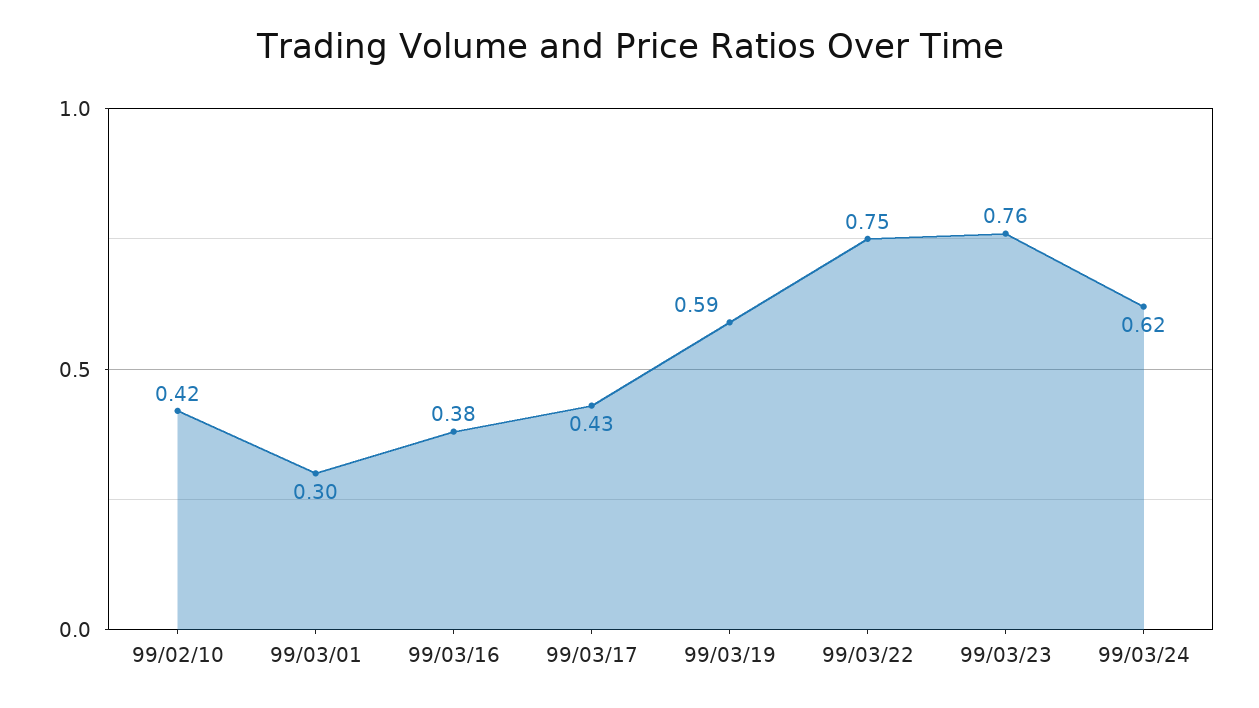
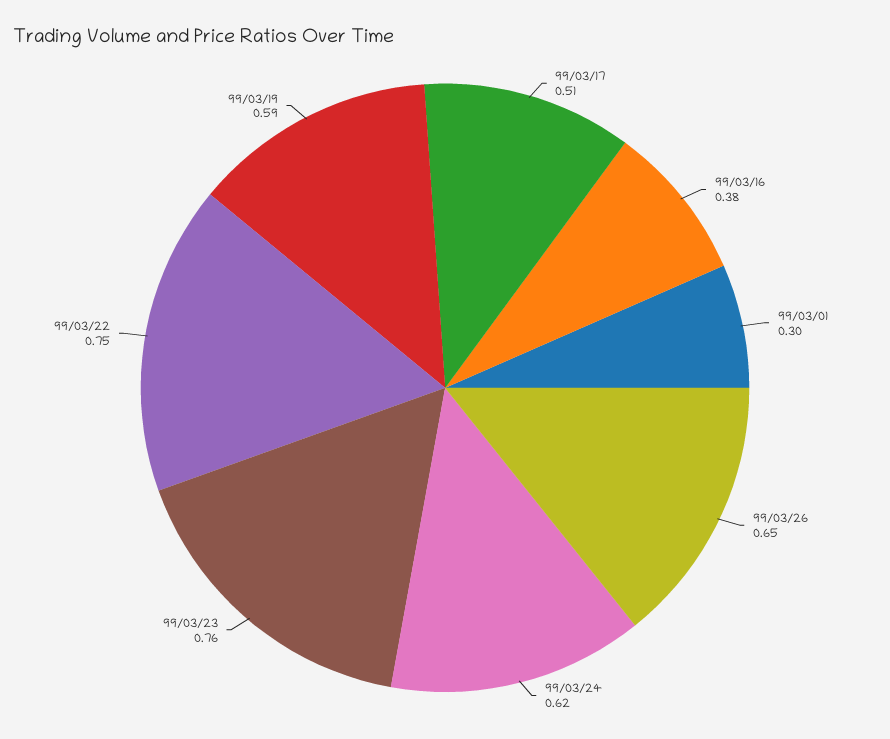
99/02/10: 0.42 -> none
99/03/17: 0.43 -> 0.51
99/03/26: none -> 0.65

